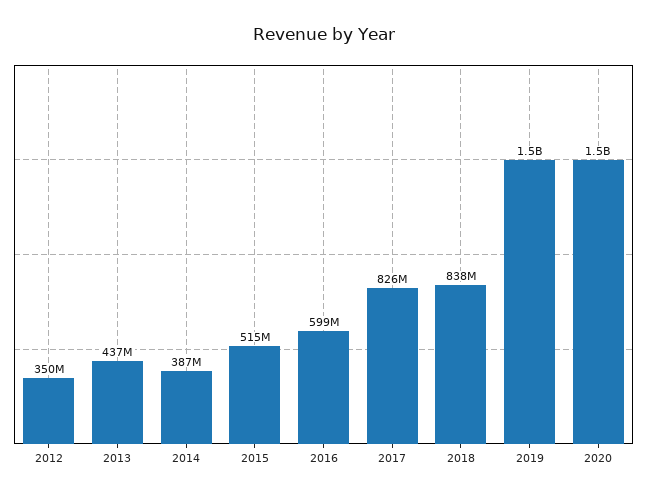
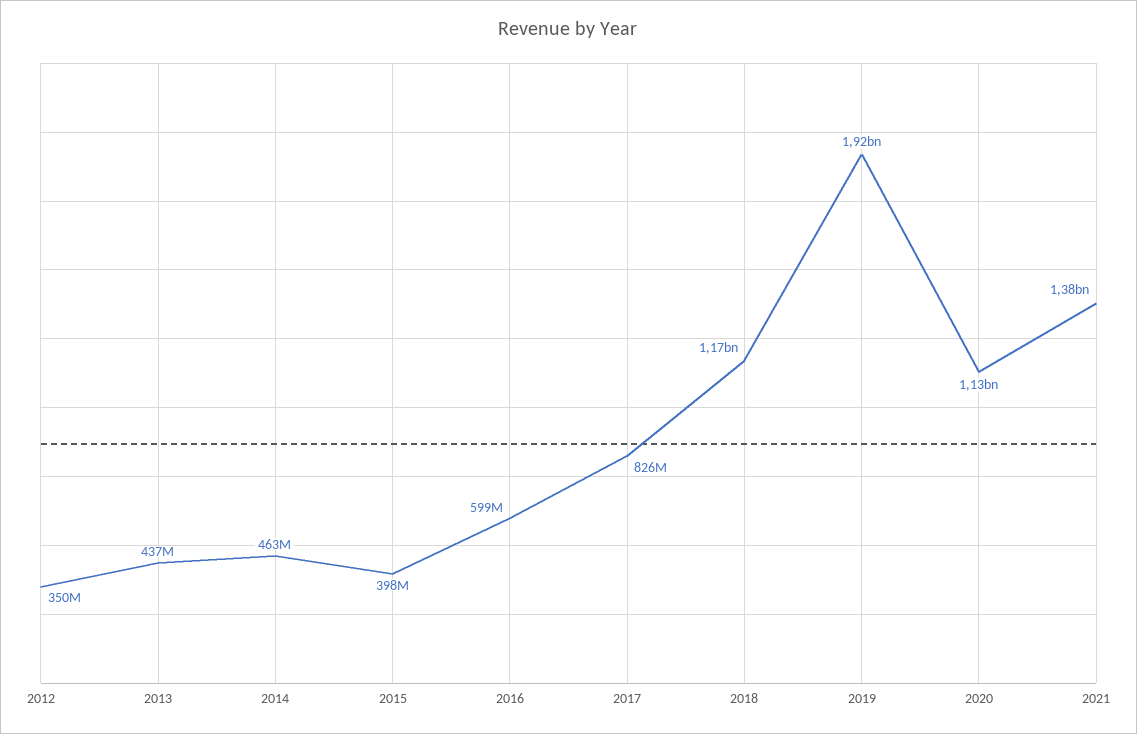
2014: 387000000 -> 463000000
2015: 515000000 -> 398000000
2018: 838000000 -> 1170000000
2019: 1500000000 -> 1920000000
2020: 1500000000 -> 1130000000
2021: none -> 1380000000

